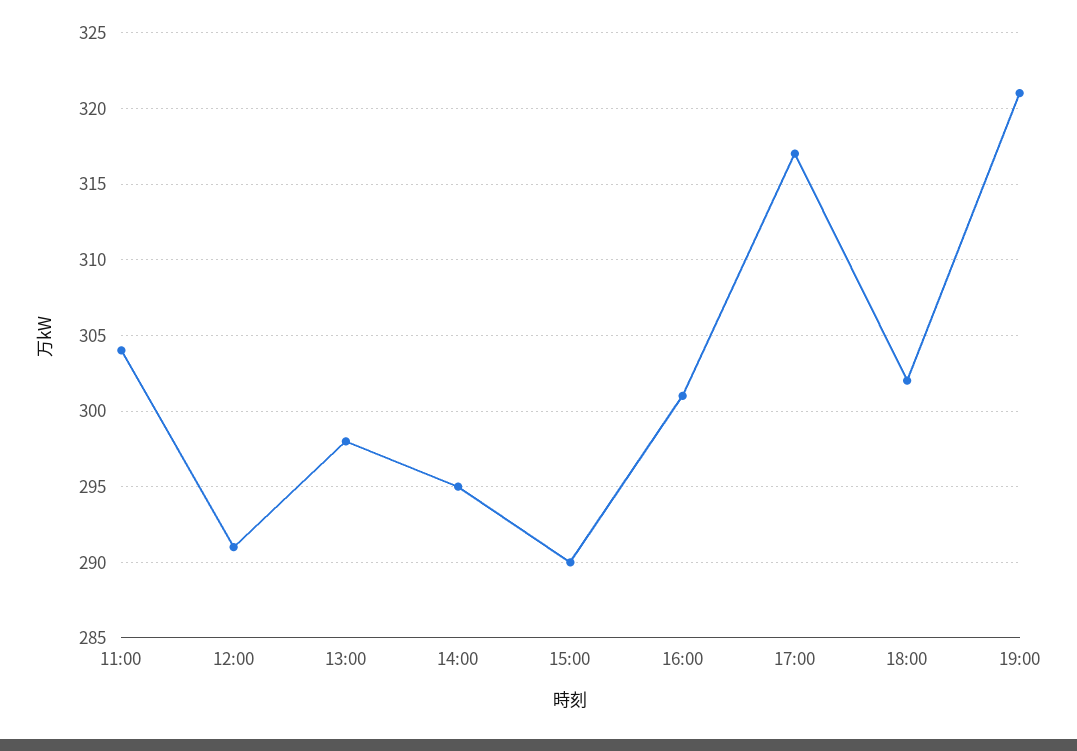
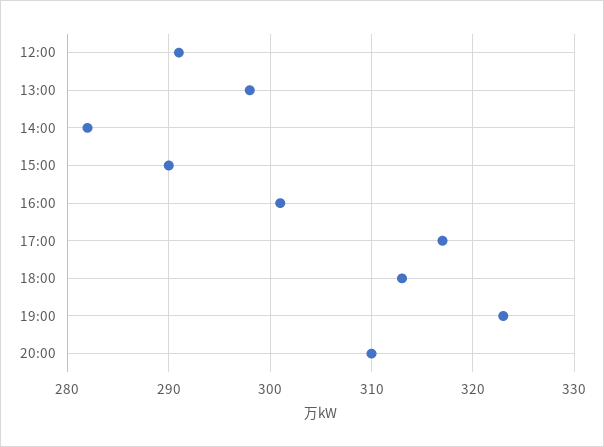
11:00: 304 -> none
14:00: 295 -> 282
18:00: 302 -> 313
19:00: 321 -> 323
20:00: none -> 310

